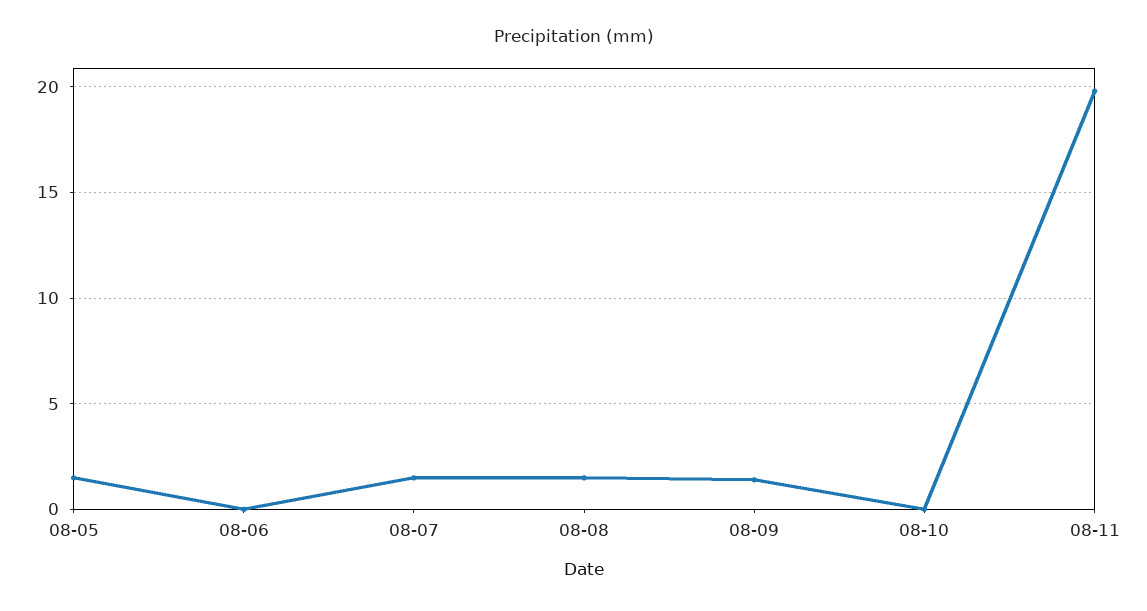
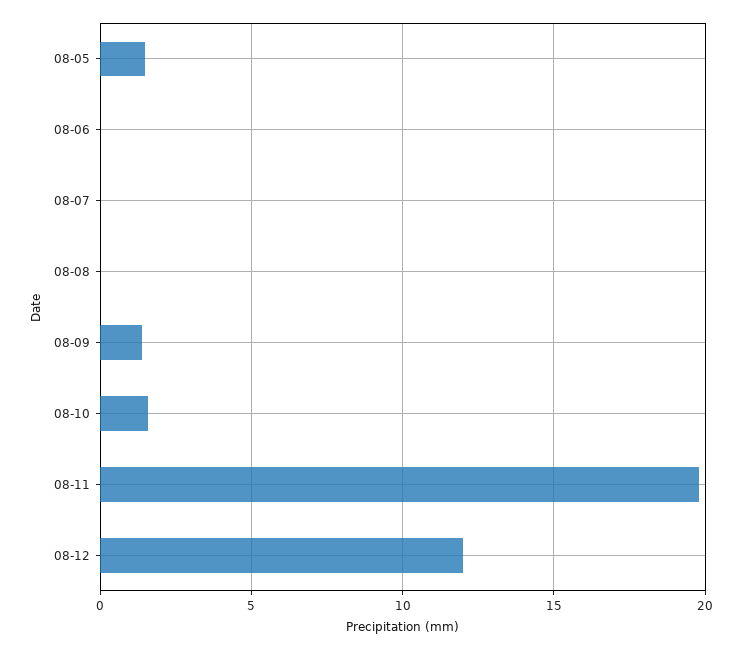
08-07: 1.5 -> 0
08-08: 1.5 -> 0
08-10: 0 -> 1.5
08-12: none -> 12

